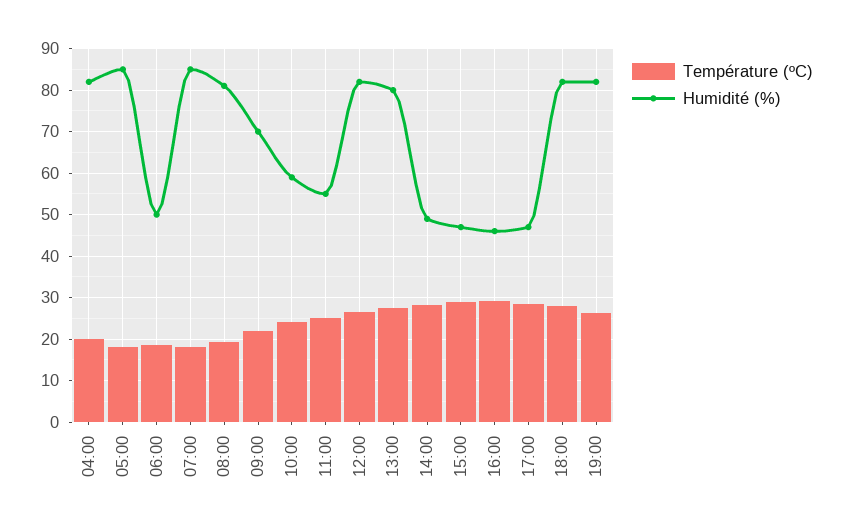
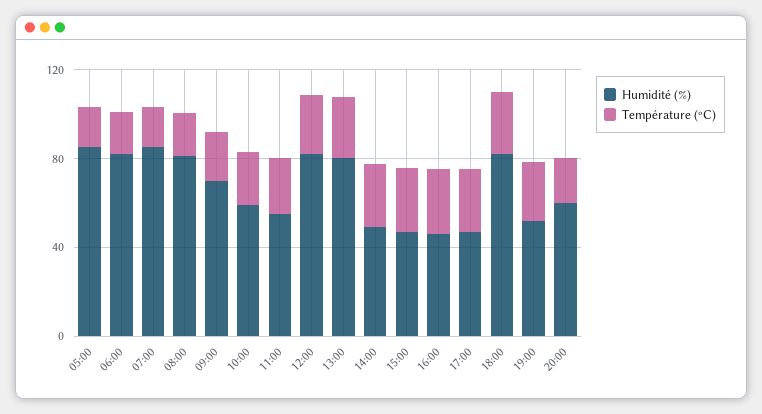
Température (ºC), 04:00: 20 -> none
Humidité (%), 04:00: 82 -> none
Humidité (%), 06:00: 50 -> 80
Humidité (%), 19:00: 82 -> 50
Humidité (%), 20:00: none -> 60
Température (ºC), 20:00: none -> 20

